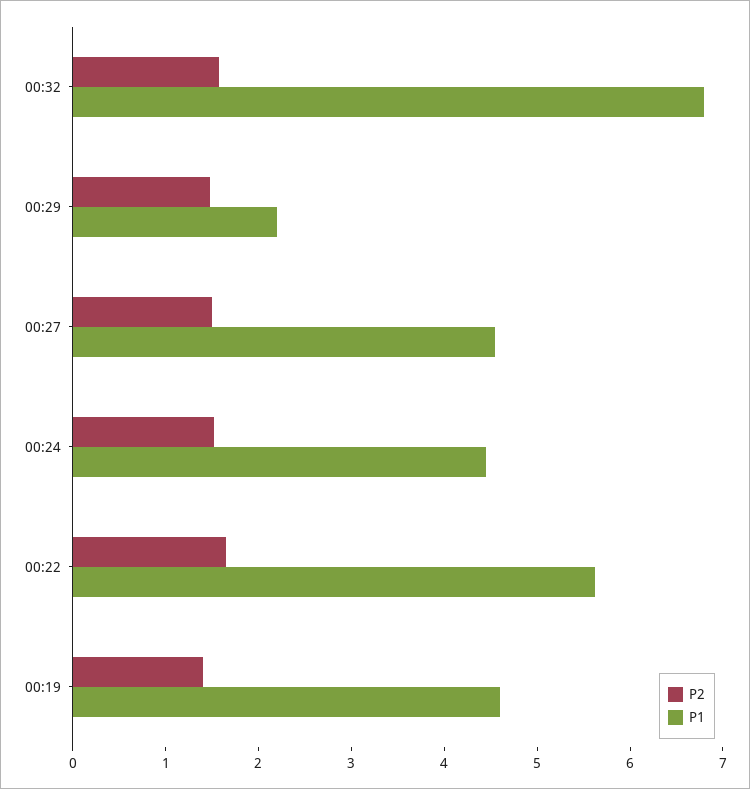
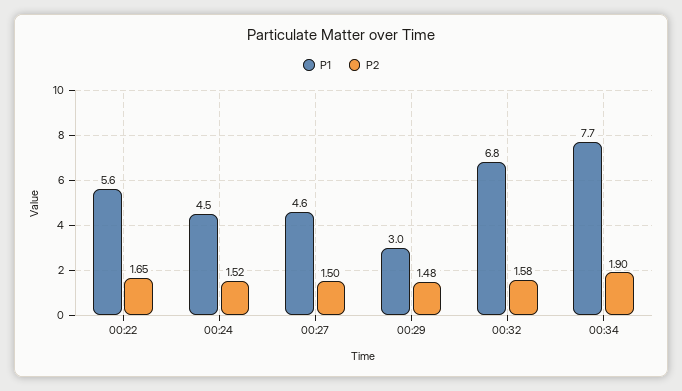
P1, 00:29: 2.2 -> 3
P2, 00:19: 1.4 -> none
P1, 00:19: 4.6 -> none
P1, 00:34: none -> 7.7
P2, 00:34: none -> 1.9

